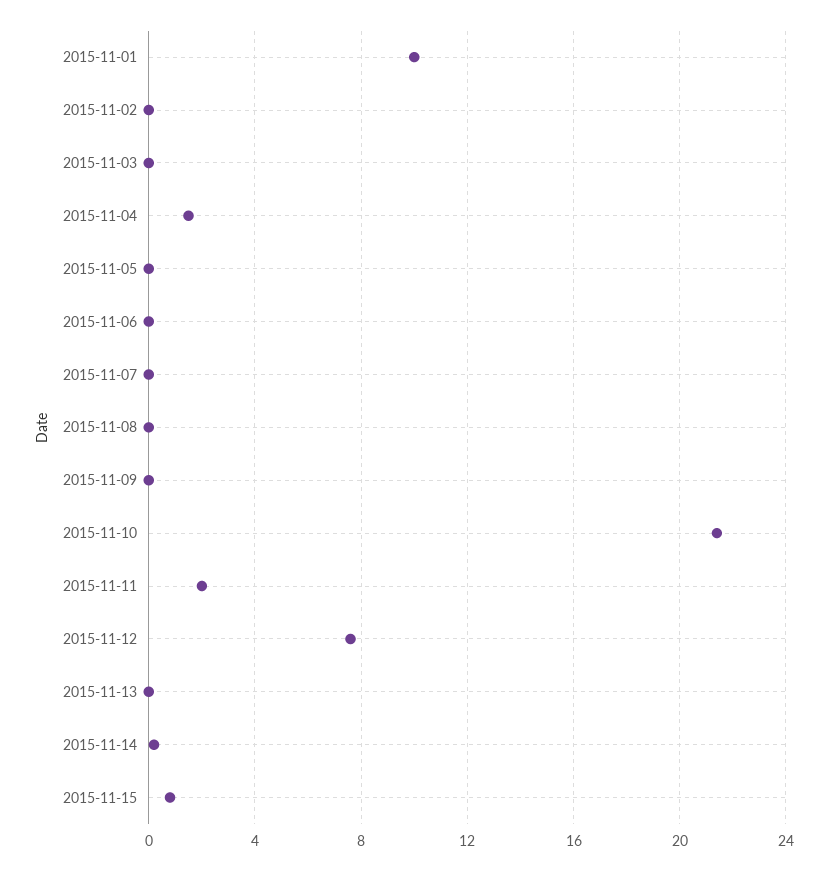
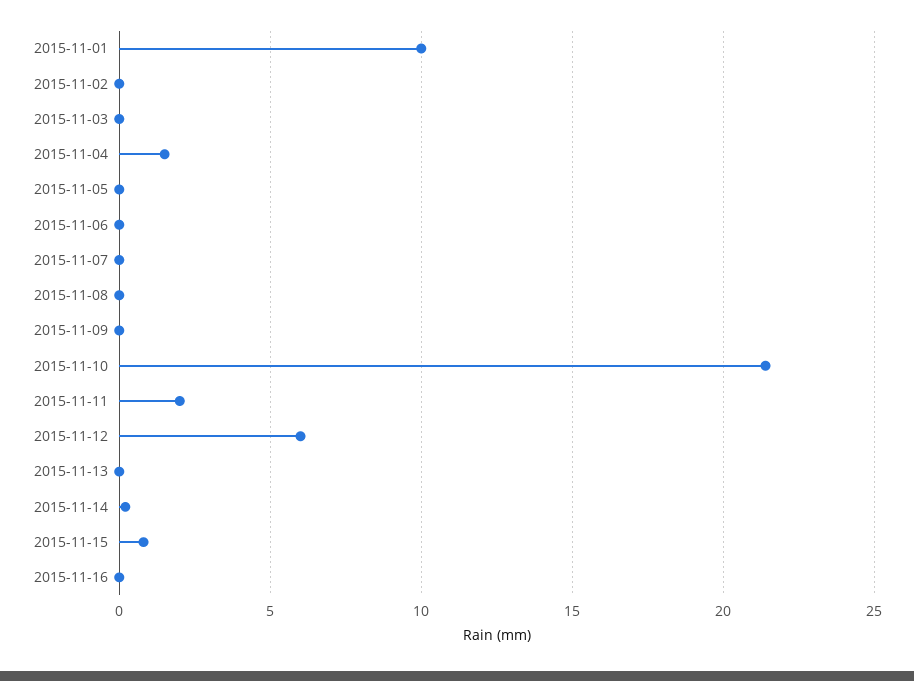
2015-11-12: 7.5 -> 6
2015-11-16: none -> 0

